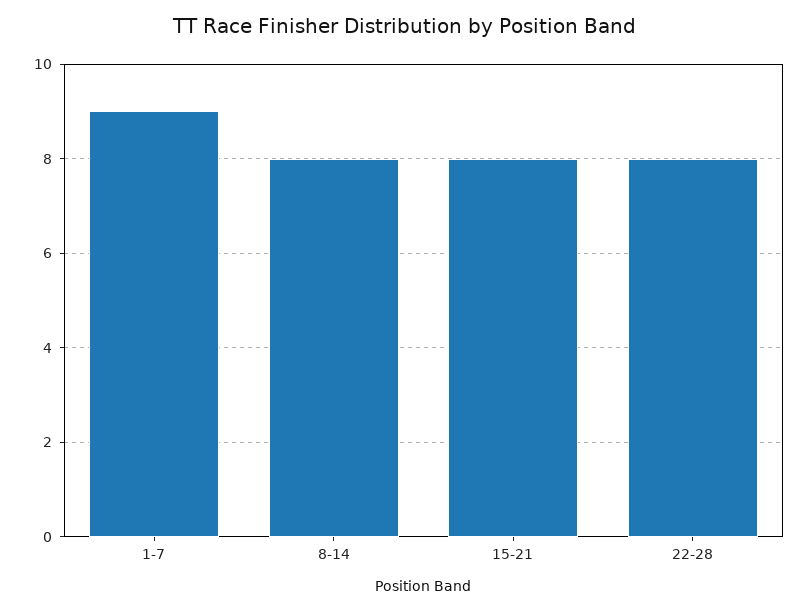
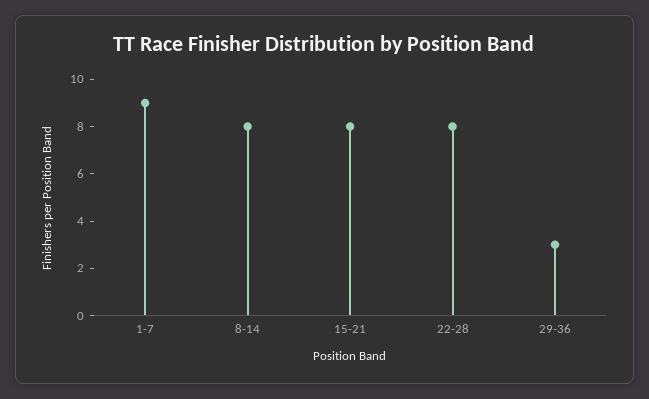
29-36: none -> 3

